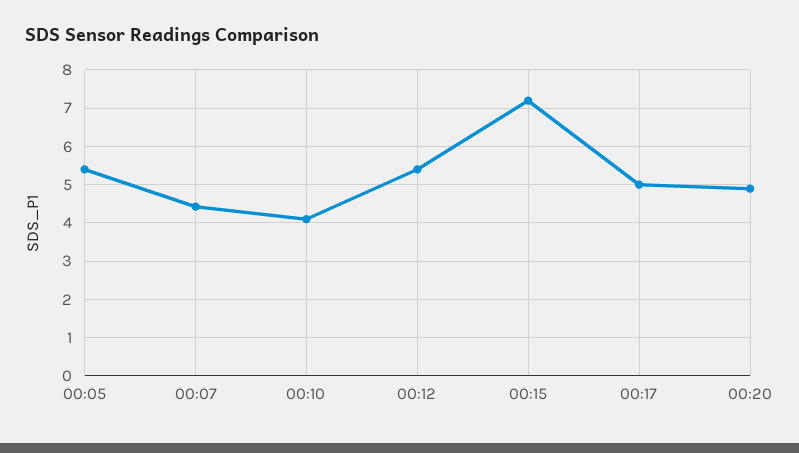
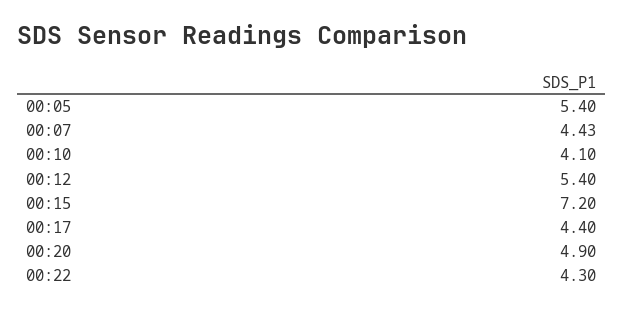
00:17: 5 -> 4.4
00:22: none -> 4.3

